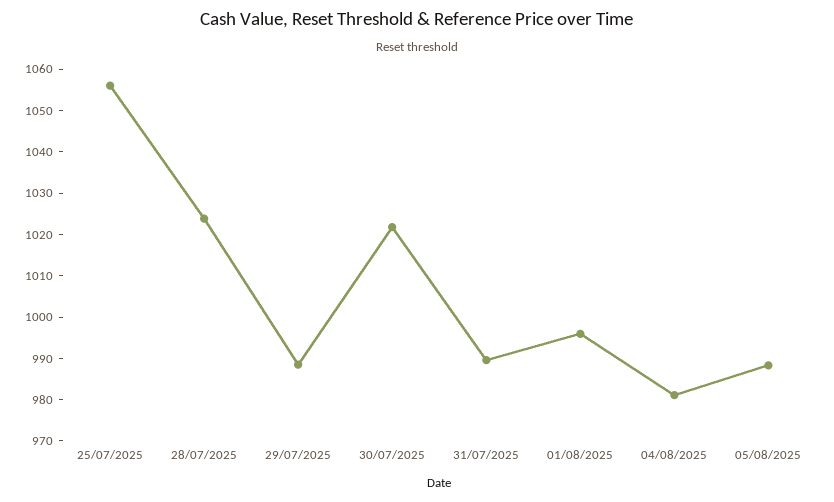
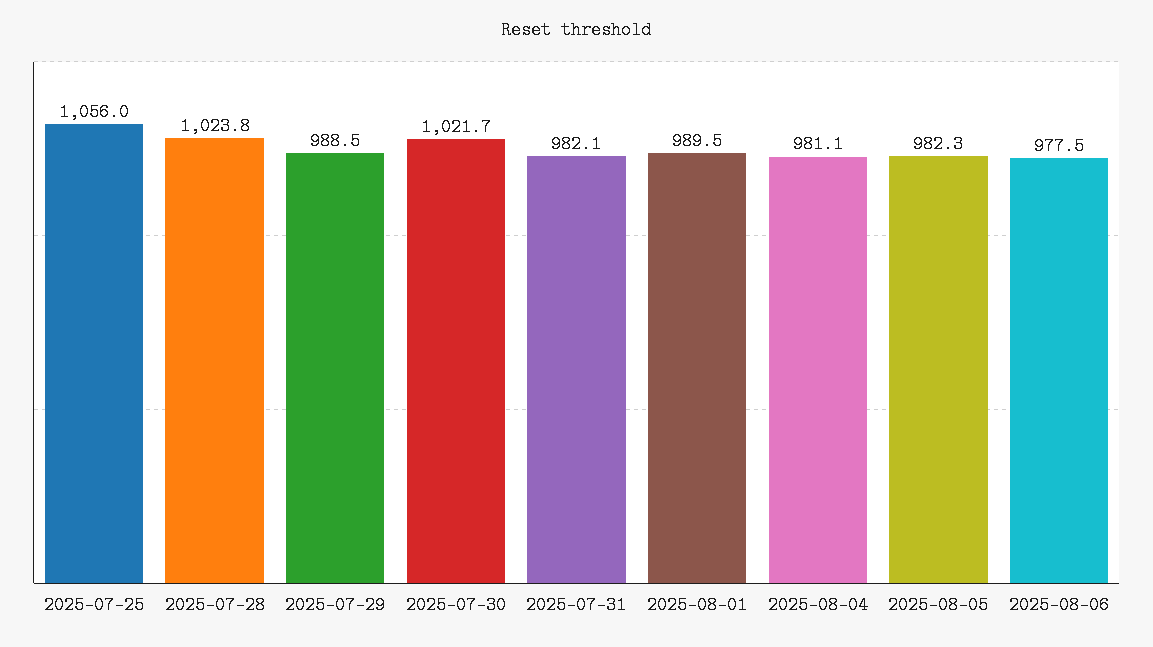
31/07/2025: 990 -> 982.1
01/08/2025: 996 -> 989.5
05/08/2025: 988 -> 982.3
2025-08-06: none -> 977.5

